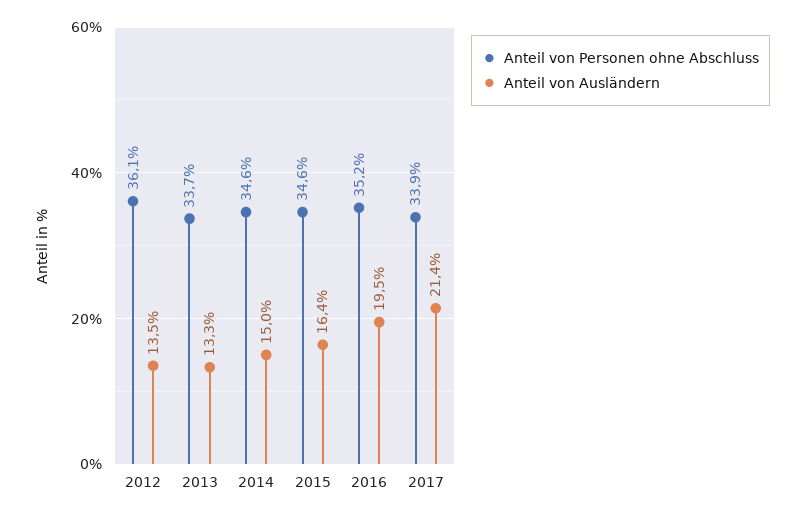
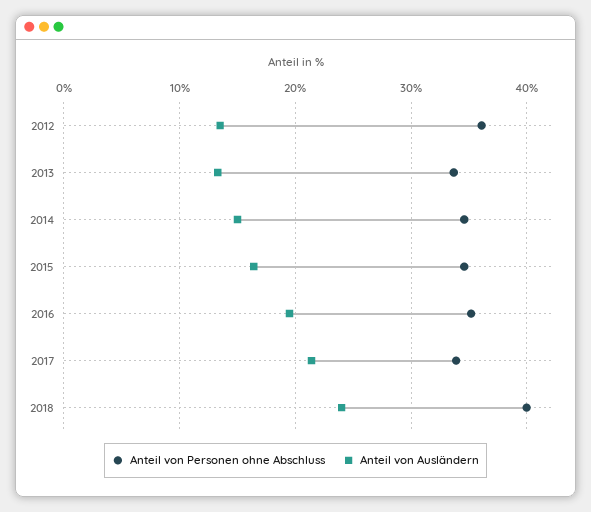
Anteil von Personen ohne Abschluss, 2018: none -> 40
Anteil von Ausländern, 2018: none -> 24

